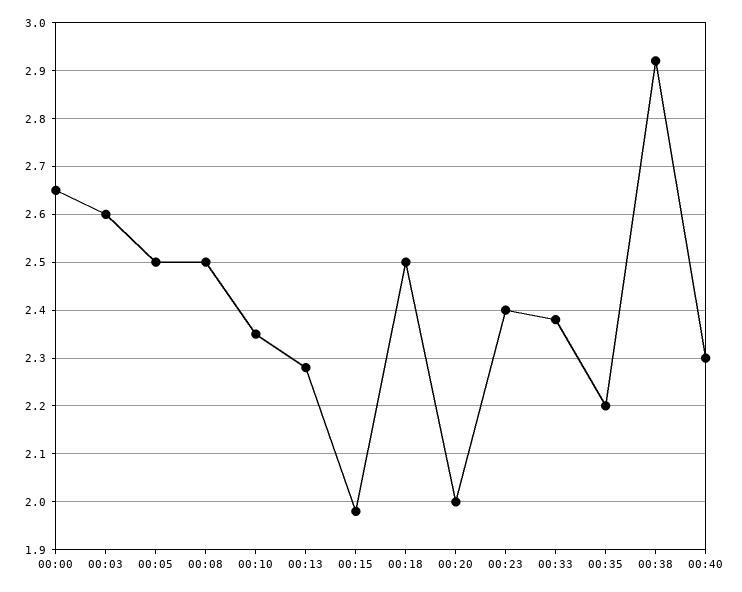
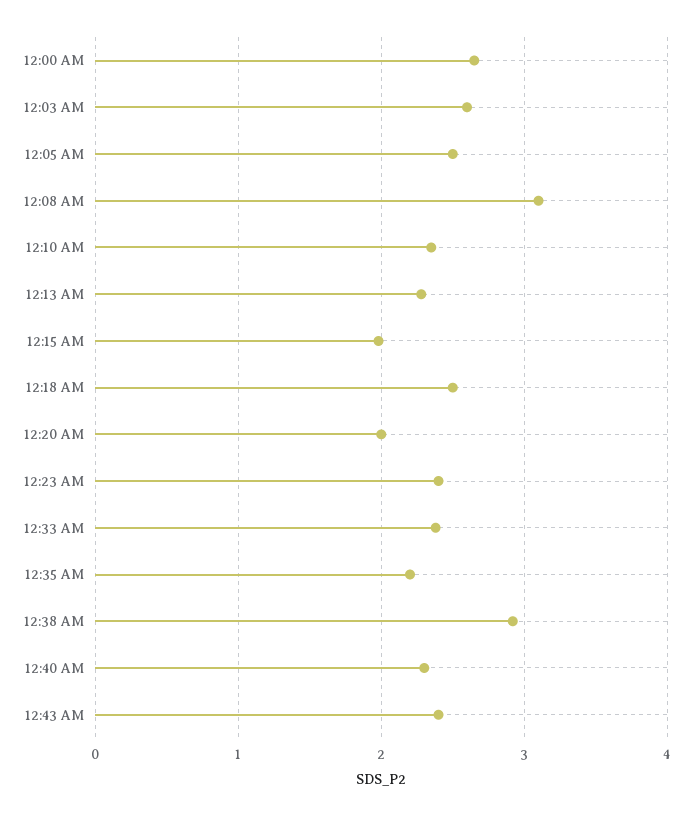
00:08: 2.5 -> 3.1
12:43 AM: none -> 2.4

